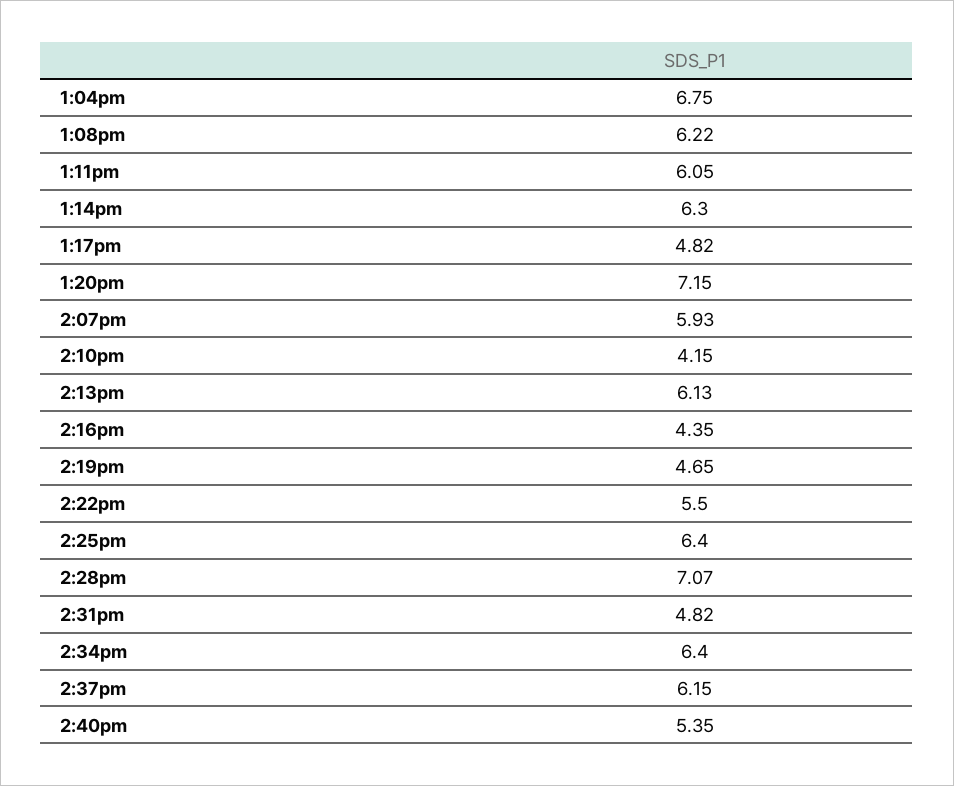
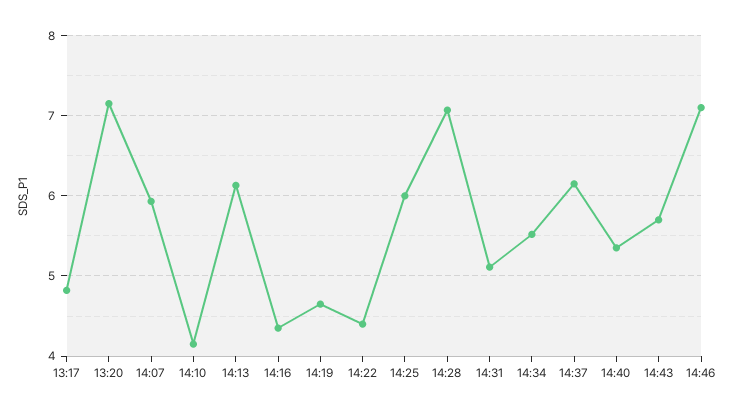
1:04pm: 6.75 -> none
1:08pm: 6.22 -> none
1:11pm: 6.05 -> none
1:14pm: 6.3 -> none
2:22pm: 5.5 -> 4.4
2:25pm: 6.4 -> 6
2:31pm: 4.82 -> 5.1
2:34pm: 6.4 -> 5.5
14:43: none -> 5.7
14:46: none -> 7.1

